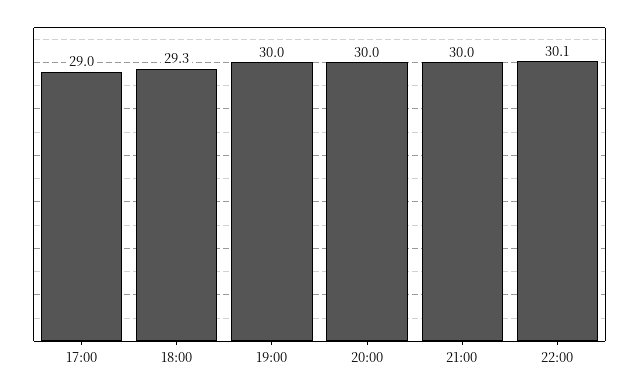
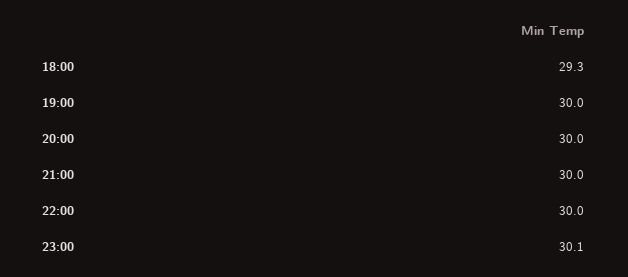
17:00: 29 -> none
22:00: 30.1 -> 30
23:00: none -> 30.1

